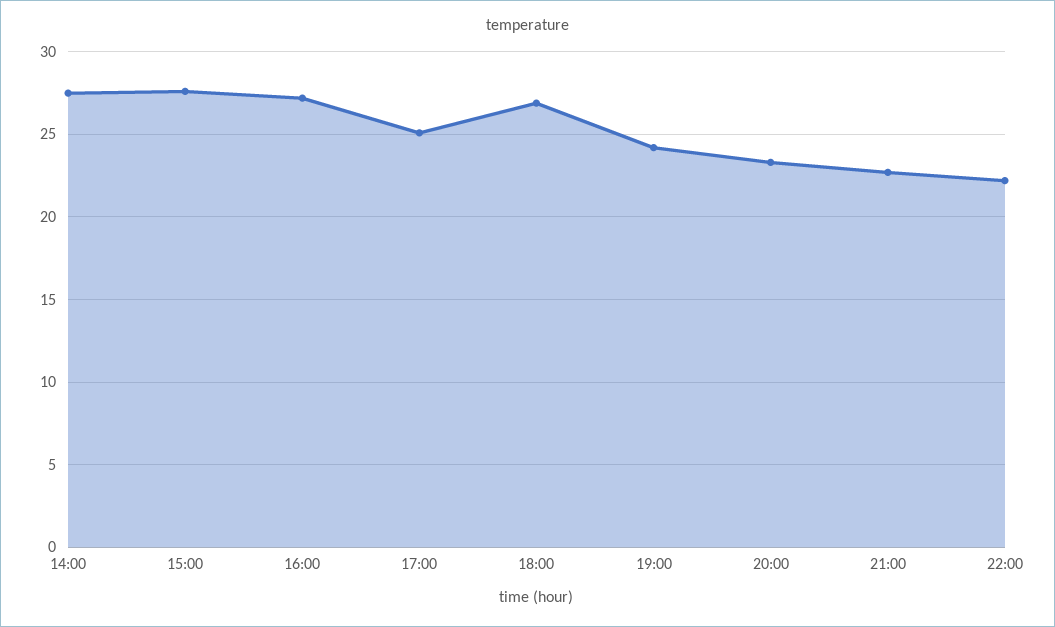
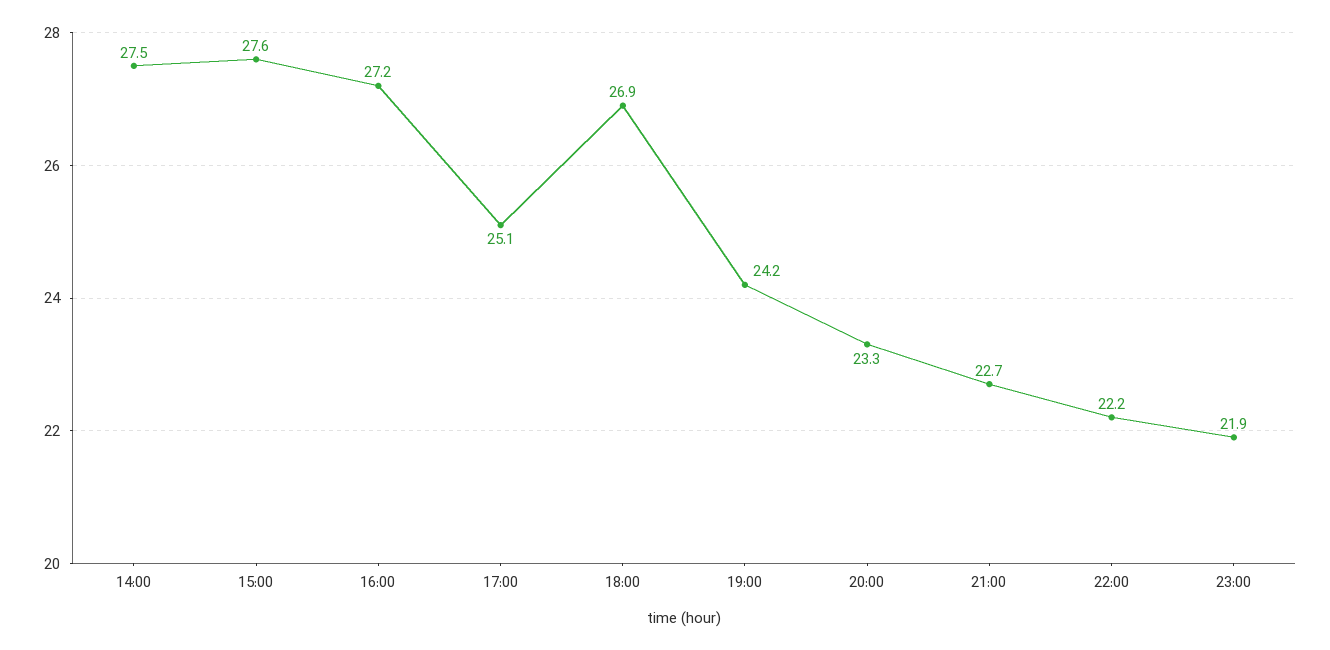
23:00: none -> 21.9

